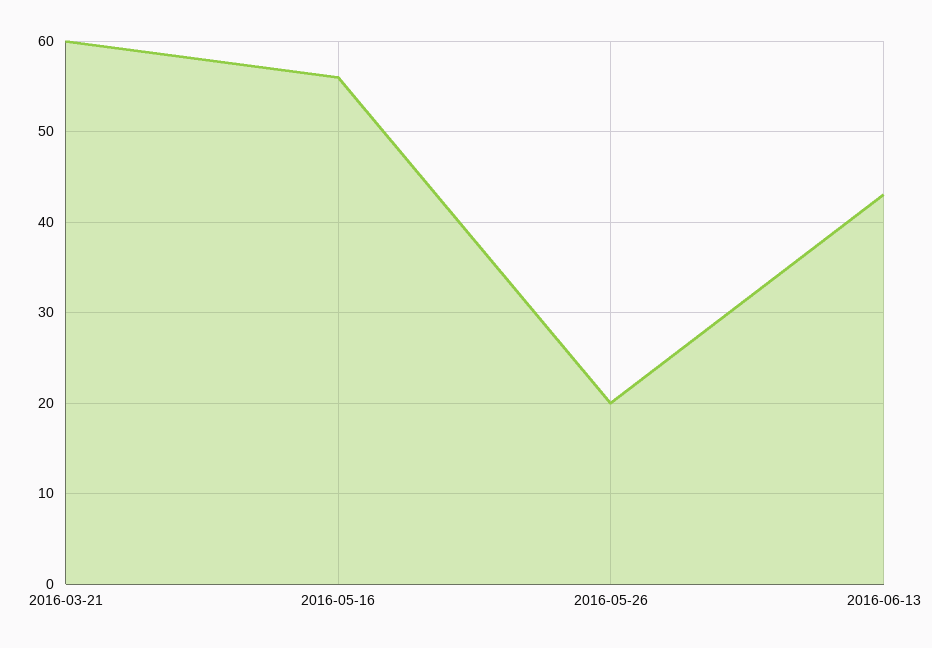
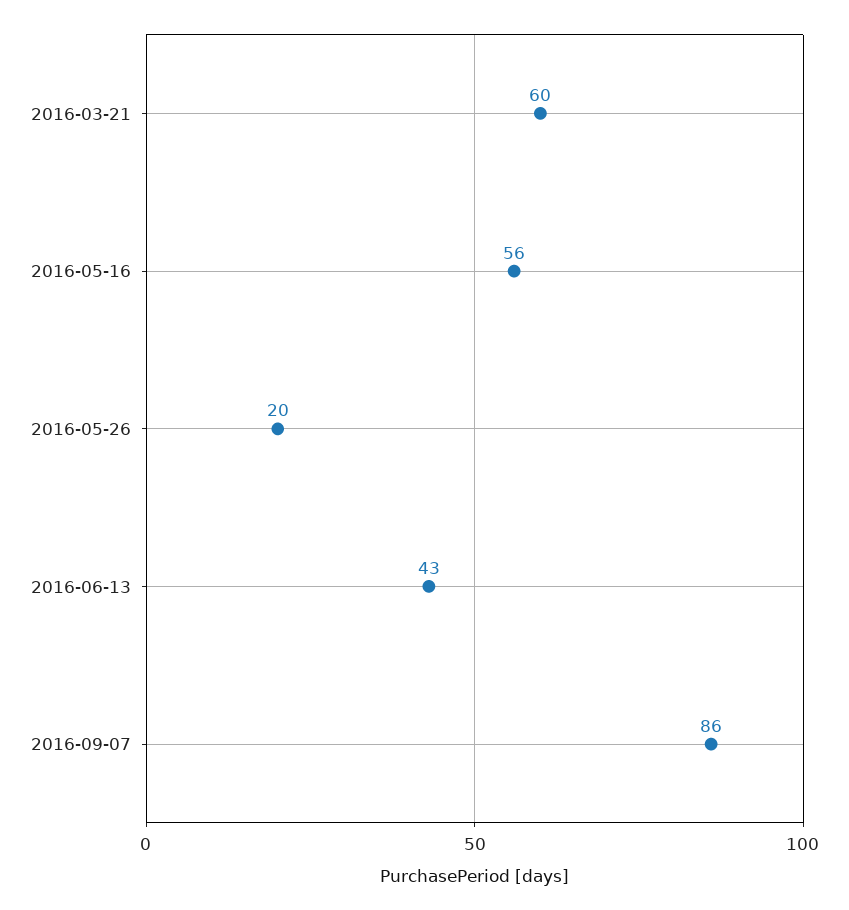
2016-09-07: none -> 86

